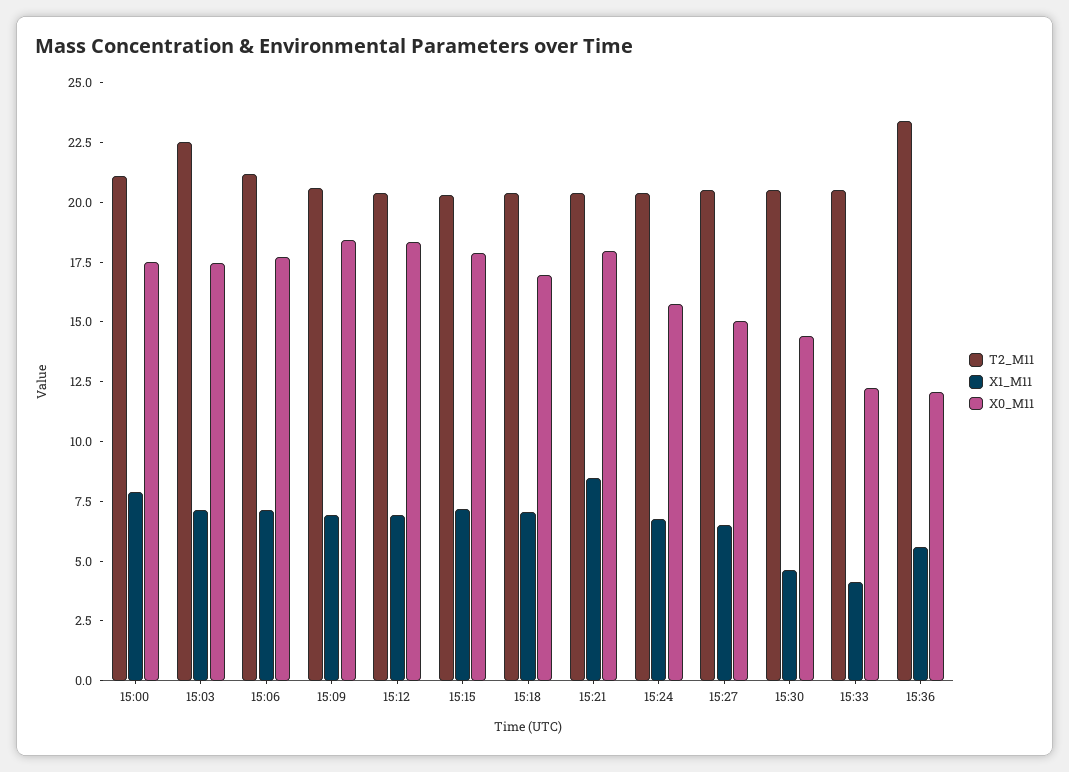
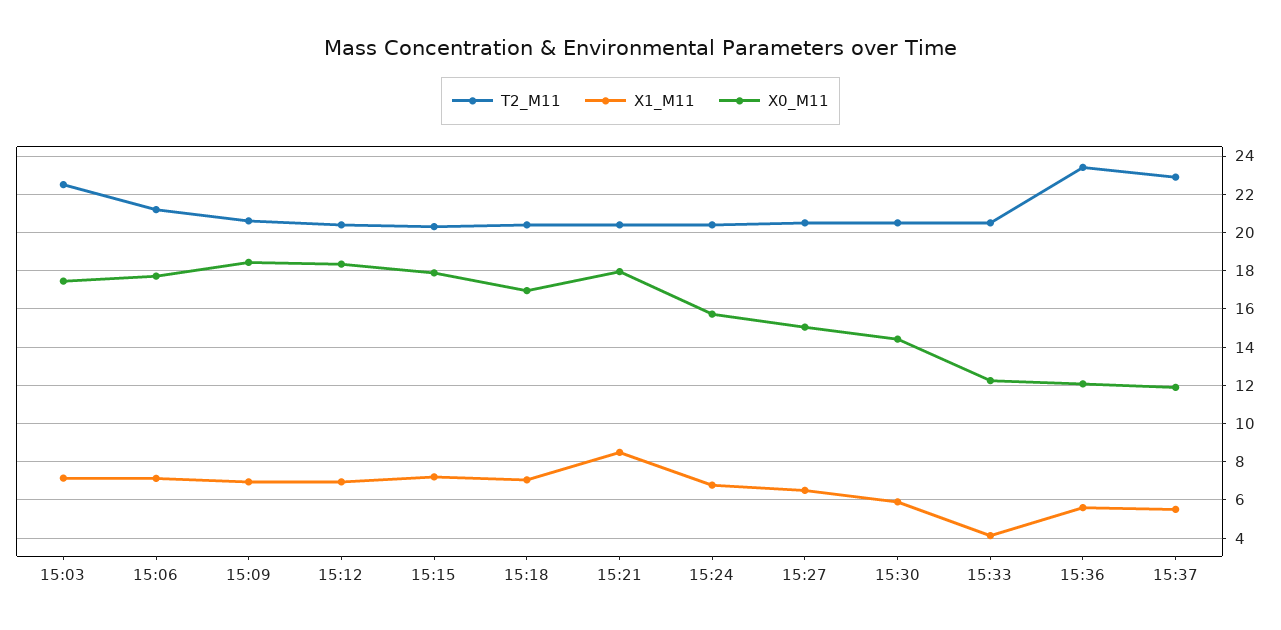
T2_M11, 15:00: 21 -> none
X1_M11, 15:00: 8 -> none
X0_M11, 15:00: 17.5 -> none
X1_M11, 15:30: 4.5 -> 6
T2_M11, 15:37: none -> 23
X1_M11, 15:37: none -> 5.5
X0_M11, 15:37: none -> 12

